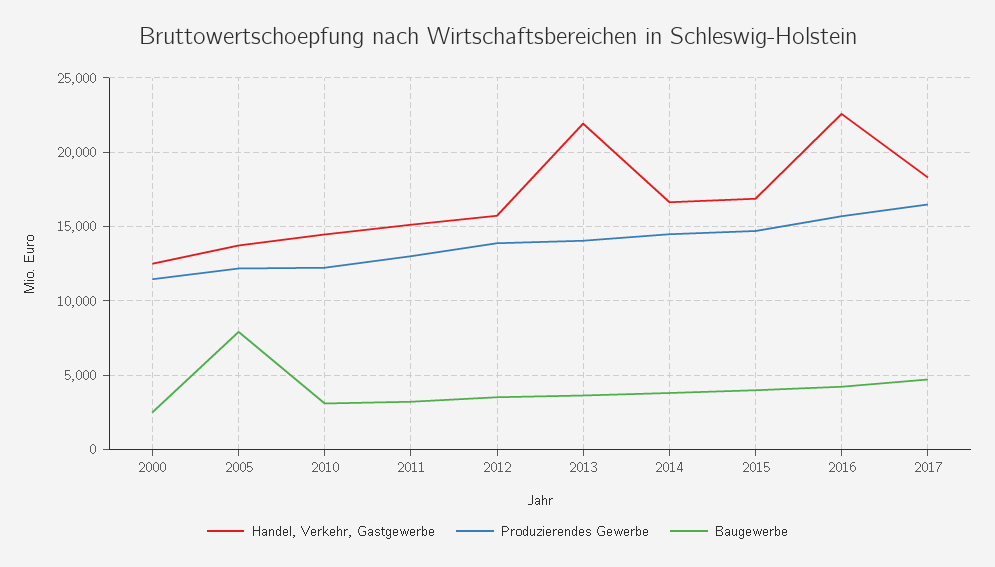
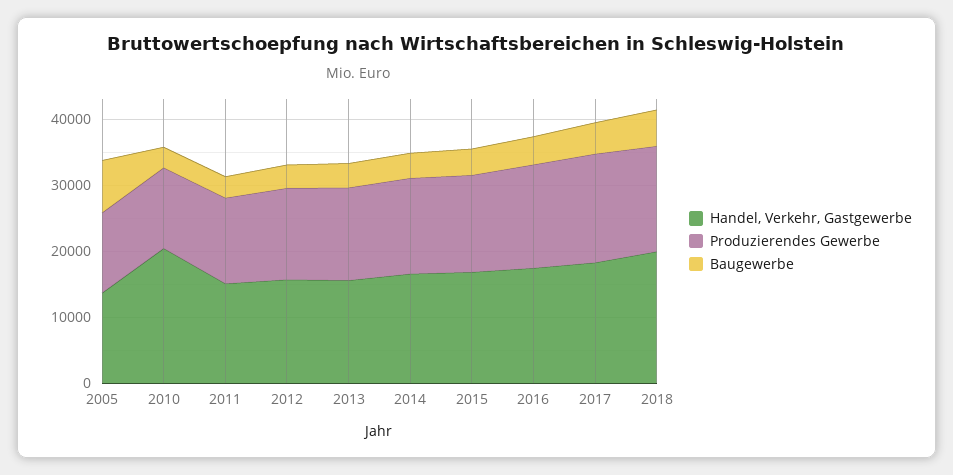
Handel, Verkehr, Gastgewerbe, 2000: 12500 -> none
Produzierendes Gewerbe, 2000: 11500 -> none
Baugewerbe, 2000: 2500 -> none
Handel, Verkehr, Gastgewerbe, 2010: 14500 -> 20000
Handel, Verkehr, Gastgewerbe, 2013: 22000 -> 16000
Handel, Verkehr, Gastgewerbe, 2016: 22500 -> 18000
Handel, Verkehr, Gastgewerbe, 2018: none -> 20000
Produzierendes Gewerbe, 2018: none -> 16000
Baugewerbe, 2018: none -> 6000

